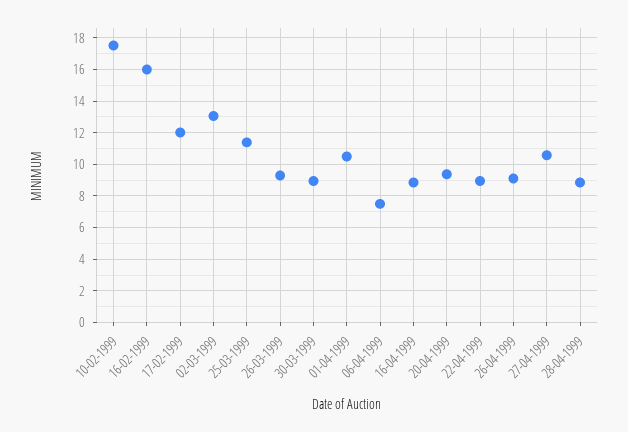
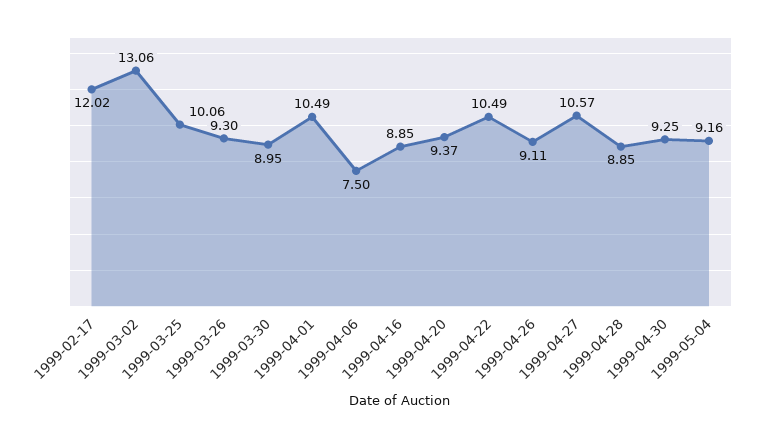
10-02-1999: 17.5 -> none
16-02-1999: 16 -> none
25-03-1999: 11.5 -> 10.06
22-04-1999: 9 -> 10.49
1999-04-30: none -> 9.25
1999-05-04: none -> 9.16

